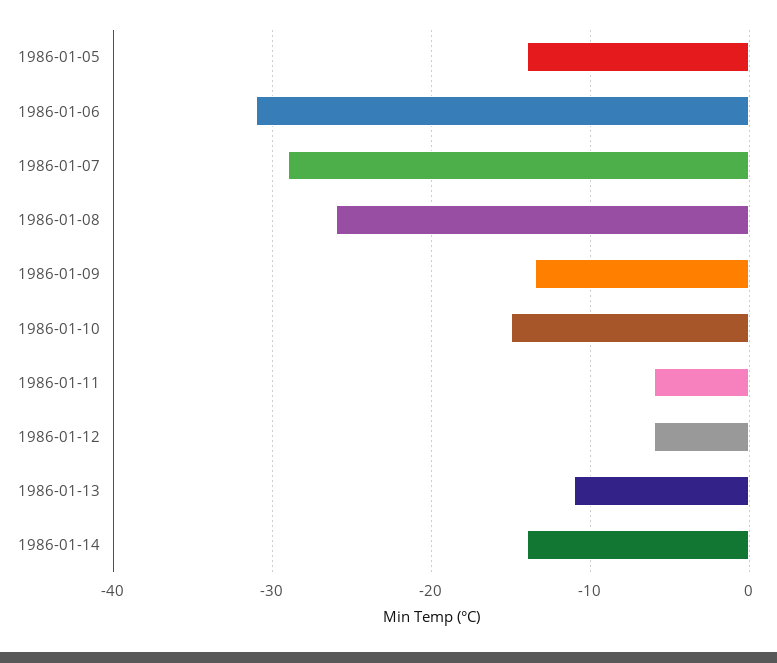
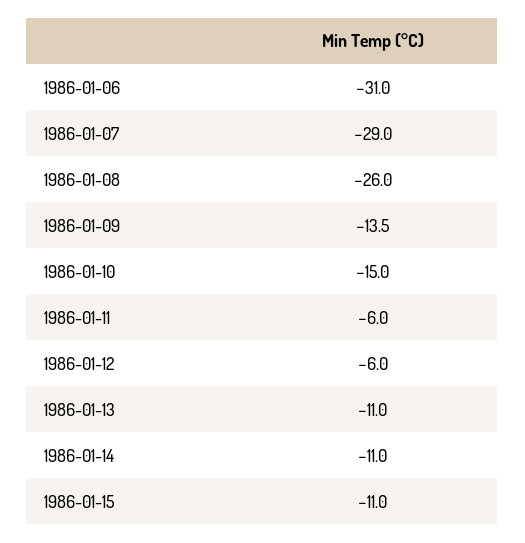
1986-01-05: -14 -> none
1986-01-14: -14 -> -11
1986-01-15: none -> -11

